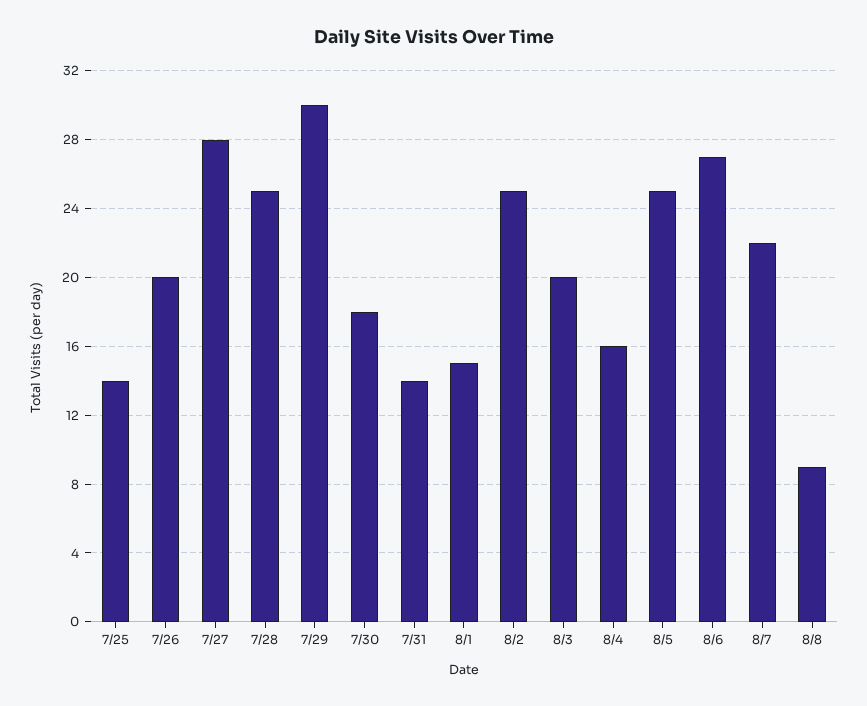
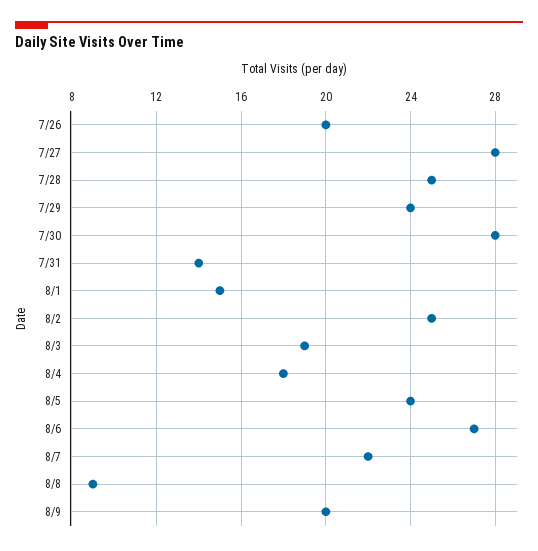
7/25: 14 -> none
7/29: 30 -> 24
7/30: 18 -> 28
8/3: 20 -> 19
8/4: 16 -> 18
8/5: 25 -> 24
8/9: none -> 20

